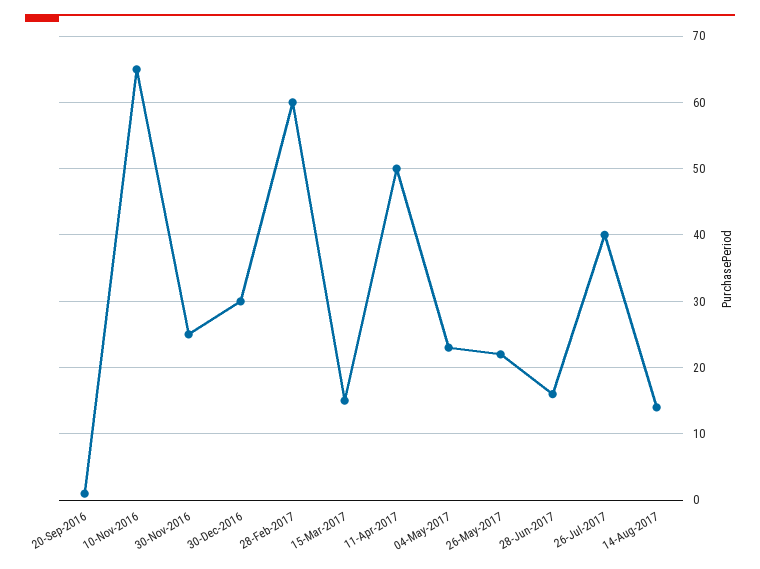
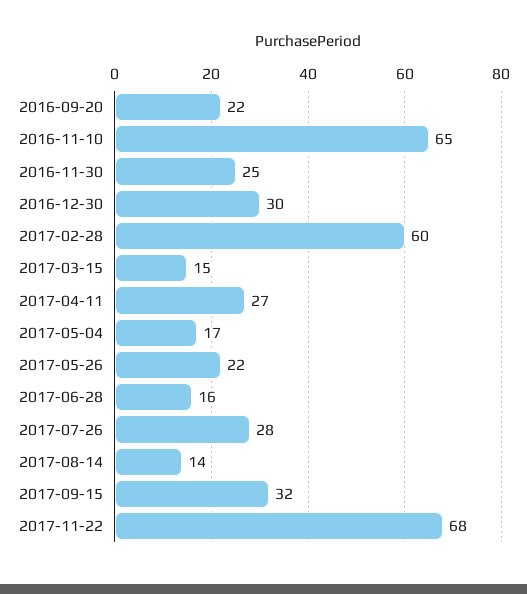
20-Sep-2016: 1 -> 22
11-Apr-2017: 50 -> 27
04-May-2017: 23 -> 17
26-Jul-2017: 40 -> 28
2017-09-15: none -> 32
2017-11-22: none -> 68

